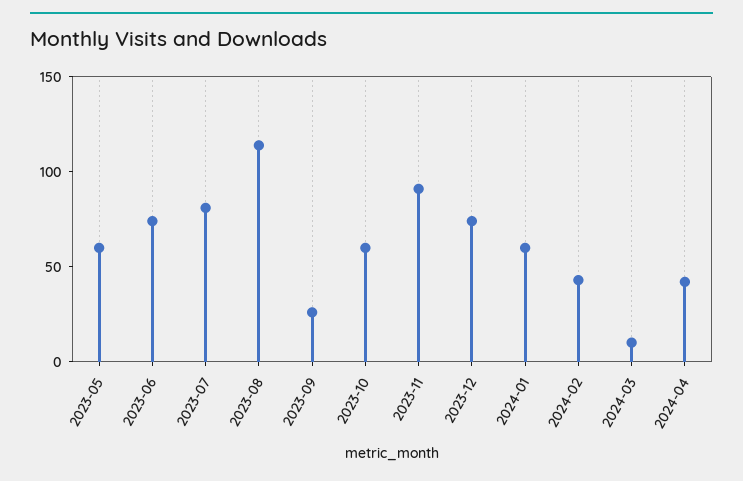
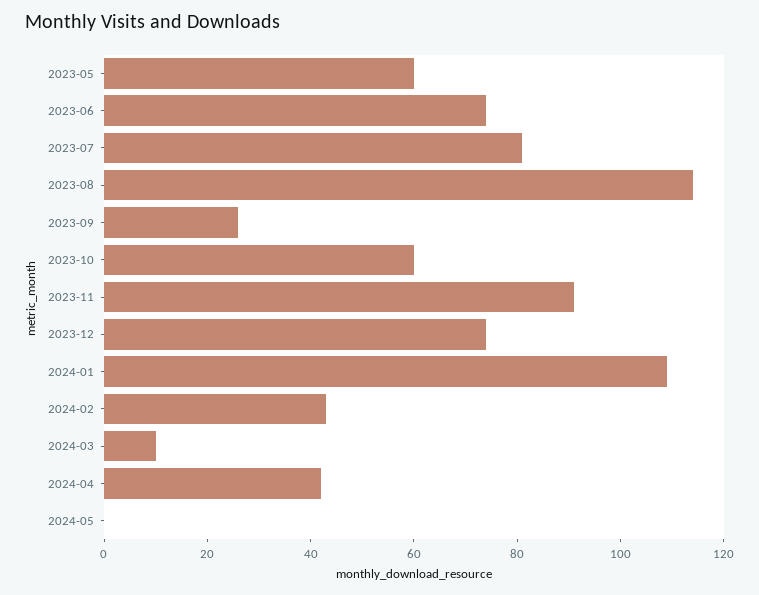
2024-01: 60 -> 110
2024-05: none -> 0

